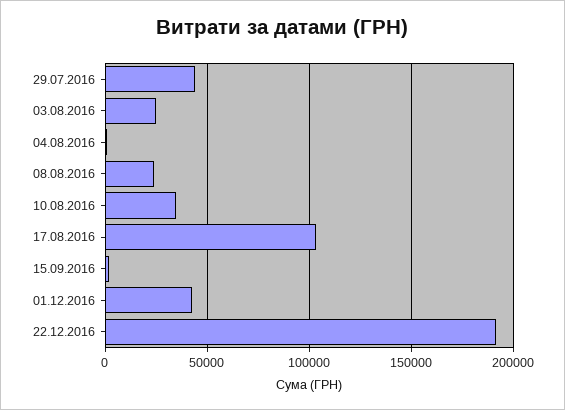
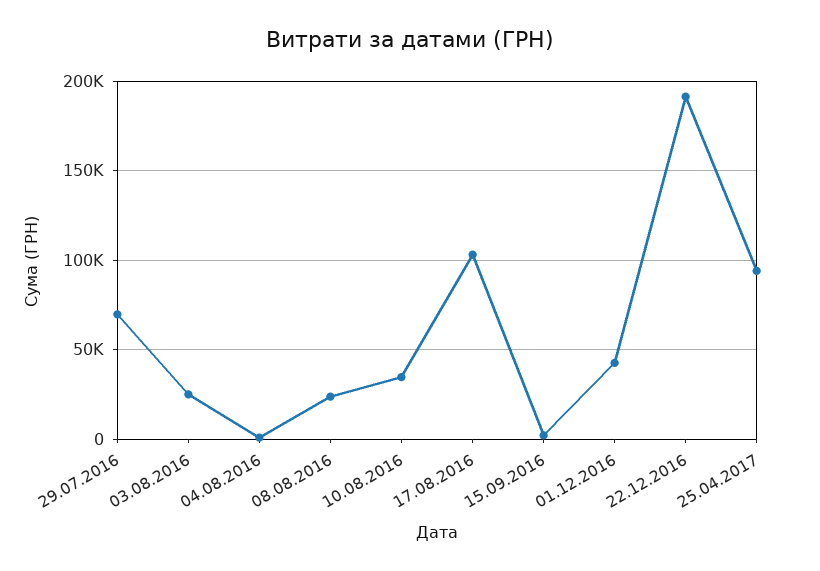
29.07.2016: 45000 -> 70000
25.04.2017: none -> 95000

